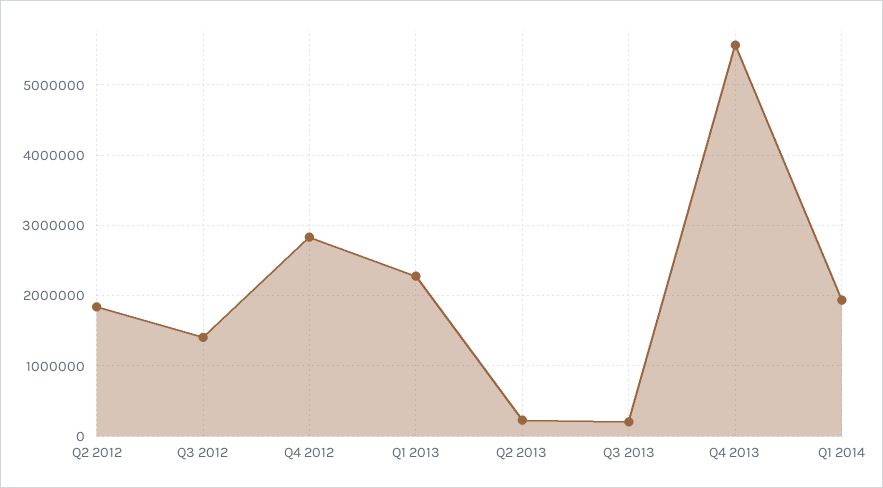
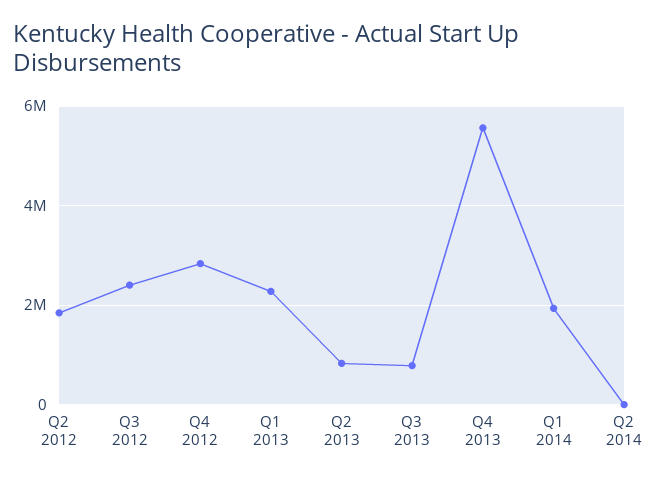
Q3 2012: 1400000 -> 2400000
Q2 2013: 200000 -> 800000
Q3 2013: 200000 -> 800000
Q2 2014: none -> 0

